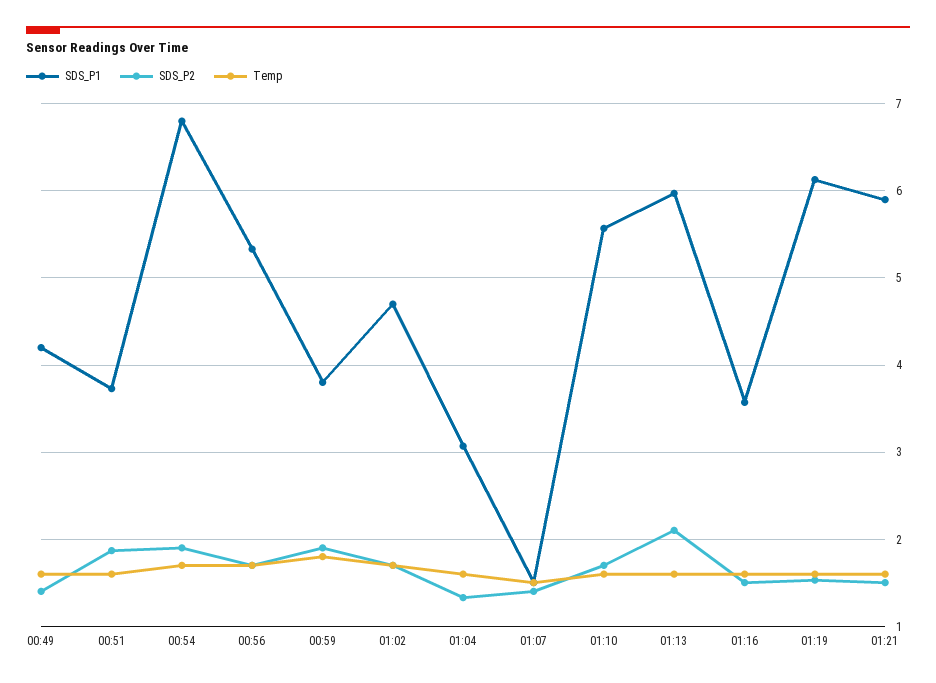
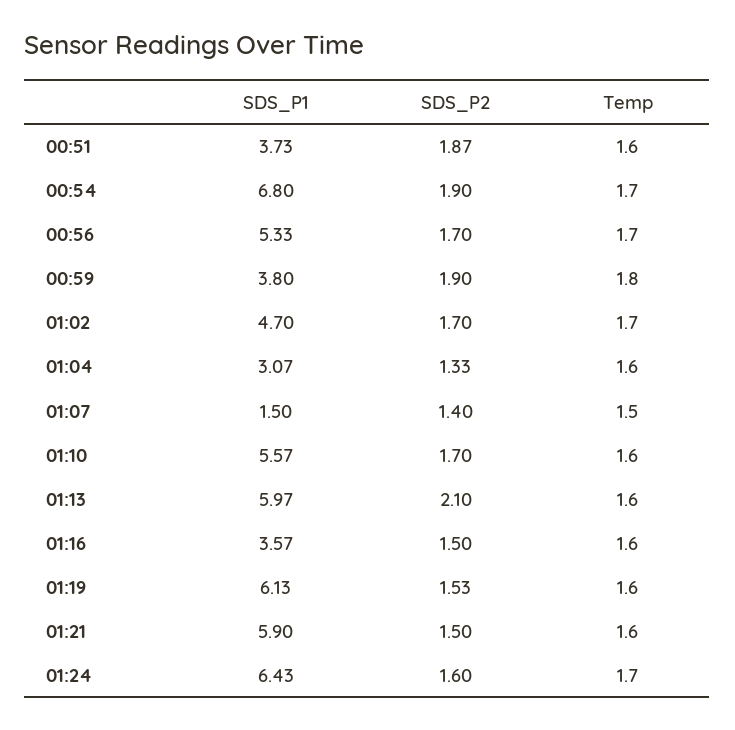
SDS_P1, 00:49: 4.2 -> none
SDS_P2, 00:49: 1.4 -> none
Temp, 00:49: 1.6 -> none
SDS_P1, 01:24: none -> 6.43
SDS_P2, 01:24: none -> 1.6
Temp, 01:24: none -> 1.7

